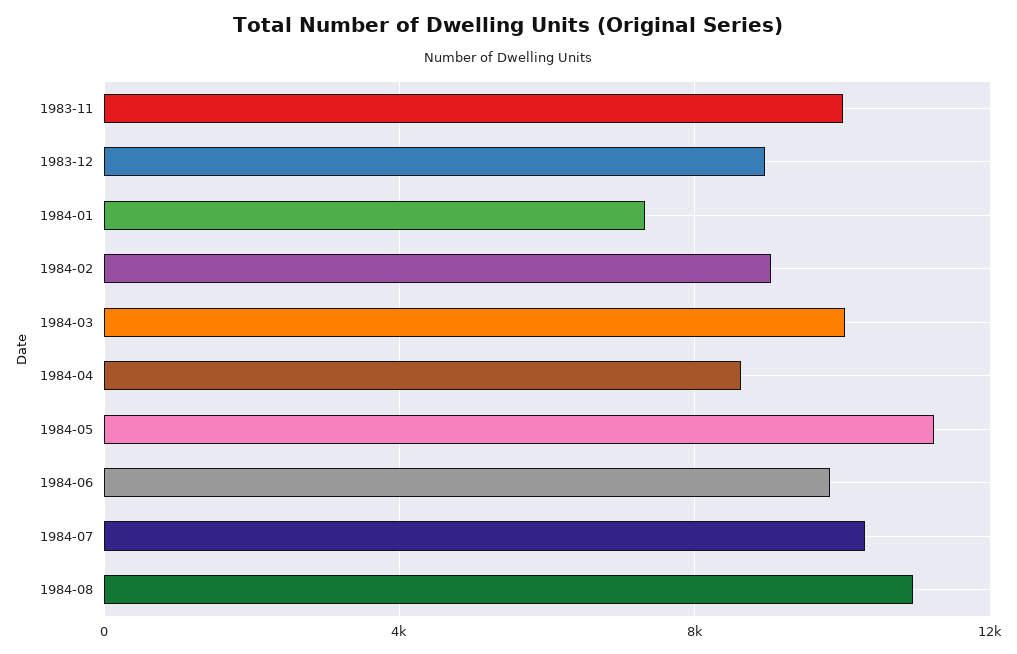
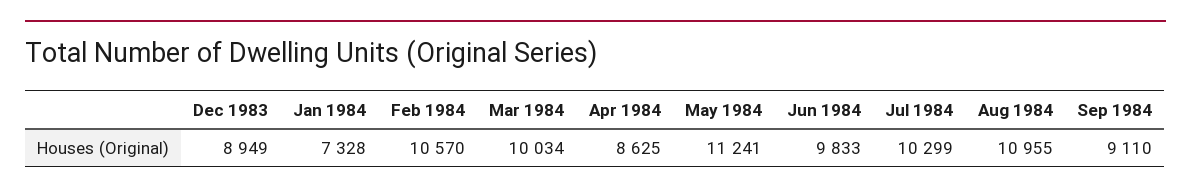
1983-11: 10000 -> none
1984-02: 9000 -> 10570
Sep 1984: none -> 9110

